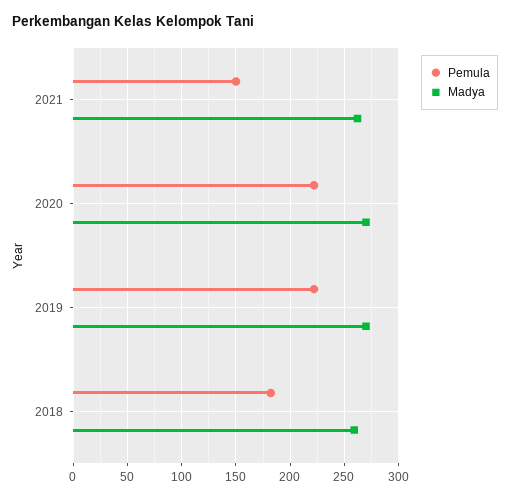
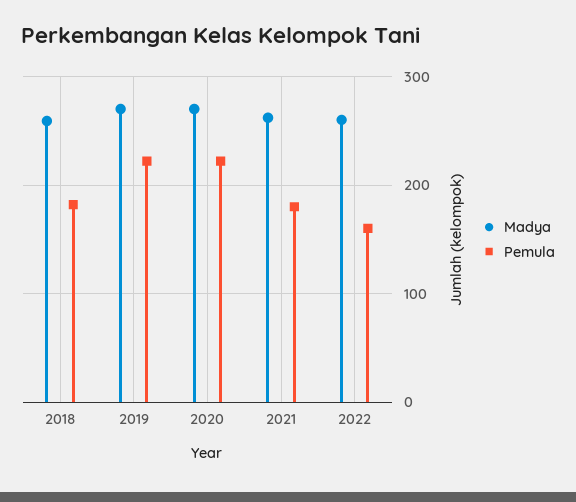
Pemula, 2021: 150 -> 180
Madya, 2022: none -> 260
Pemula, 2022: none -> 160

